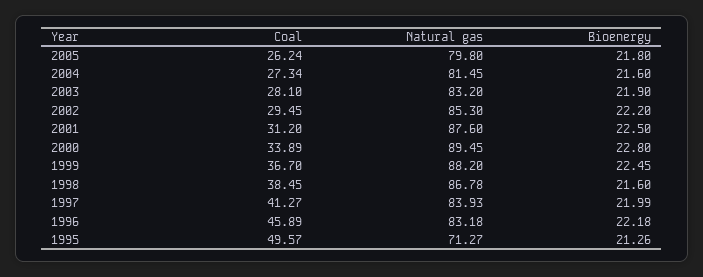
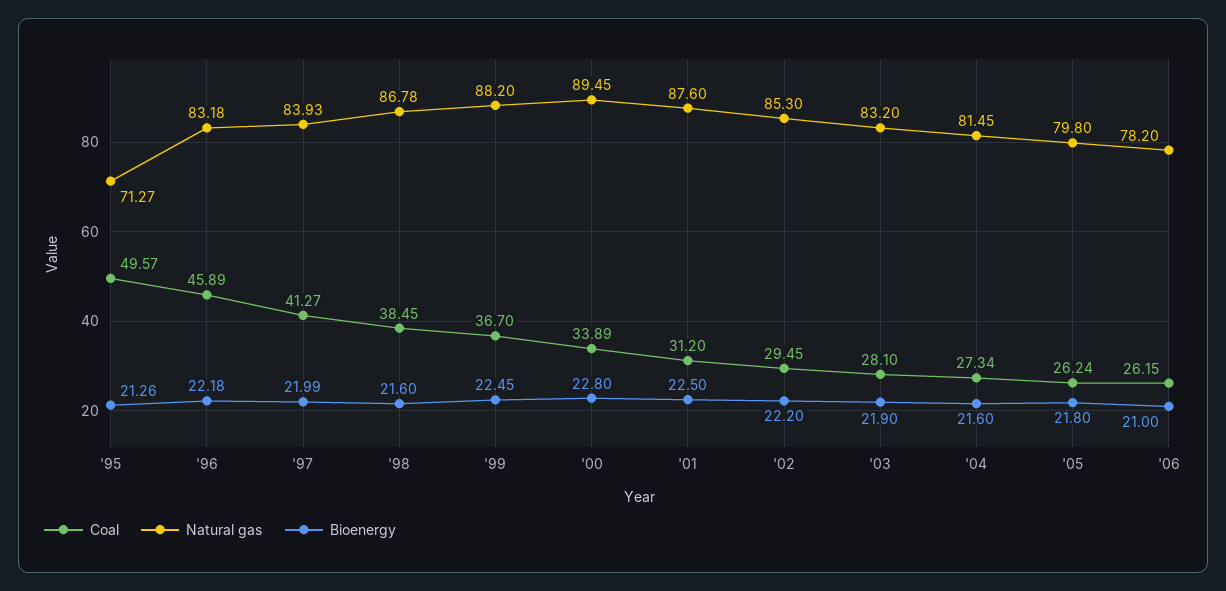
Coal, '06: none -> 26.15
Natural gas, '06: none -> 78.2
Bioenergy, '06: none -> 21

